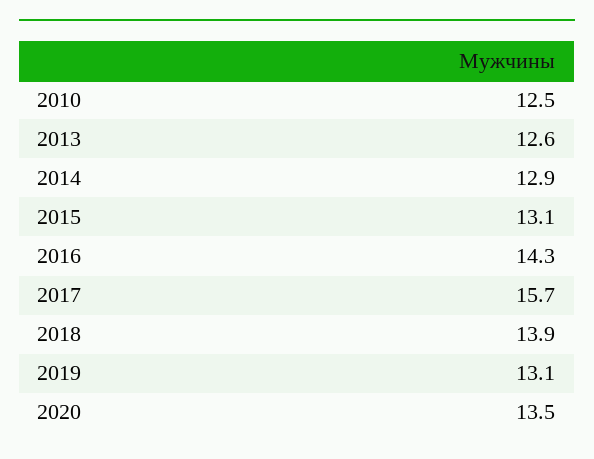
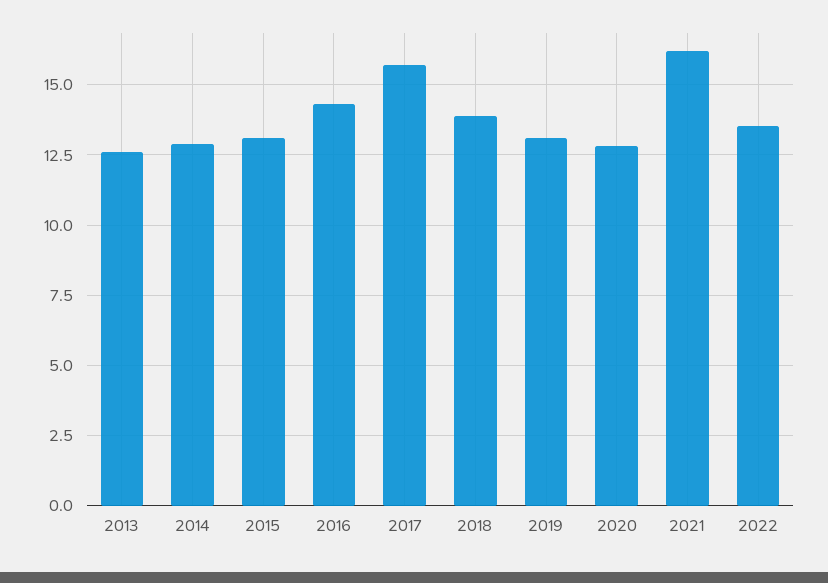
2010: 12.5 -> none
2020: 13.5 -> 12.75
2021: none -> 16.25
2022: none -> 13.5

